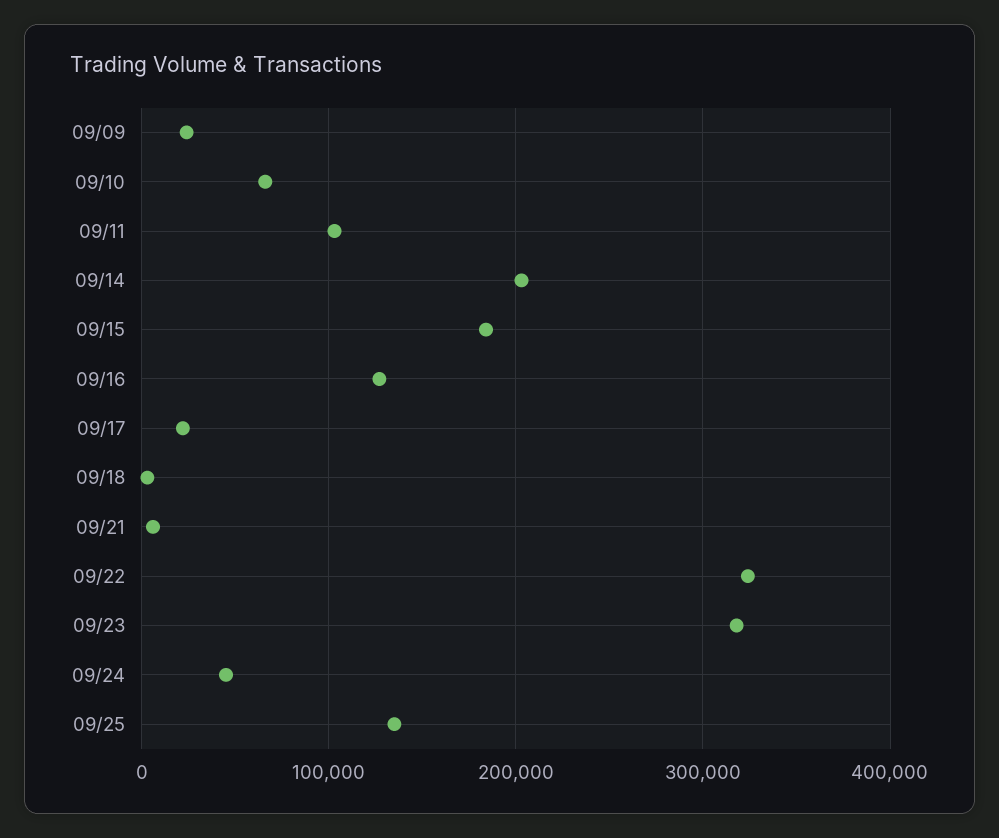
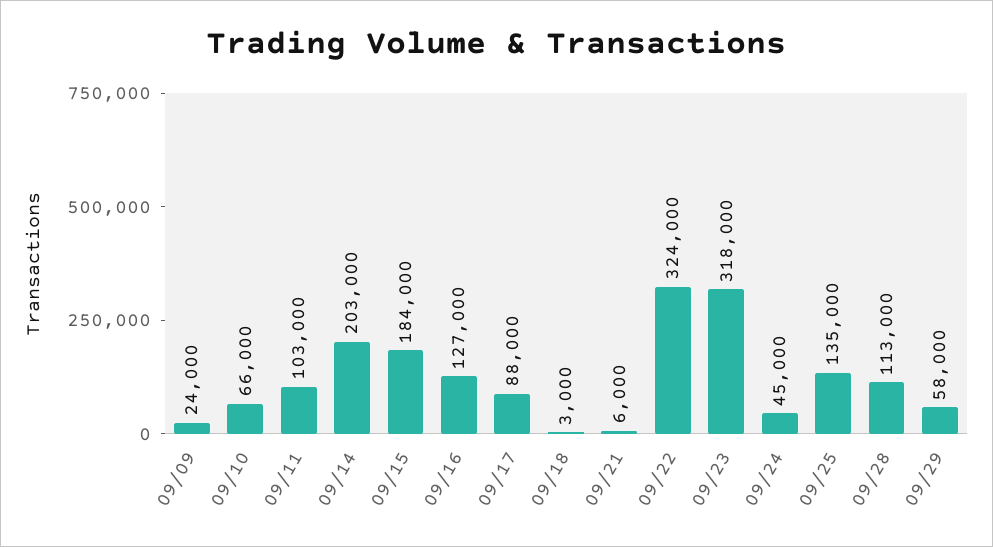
09/17: 20000 -> 88000
09/28: none -> 113000
09/29: none -> 58000

